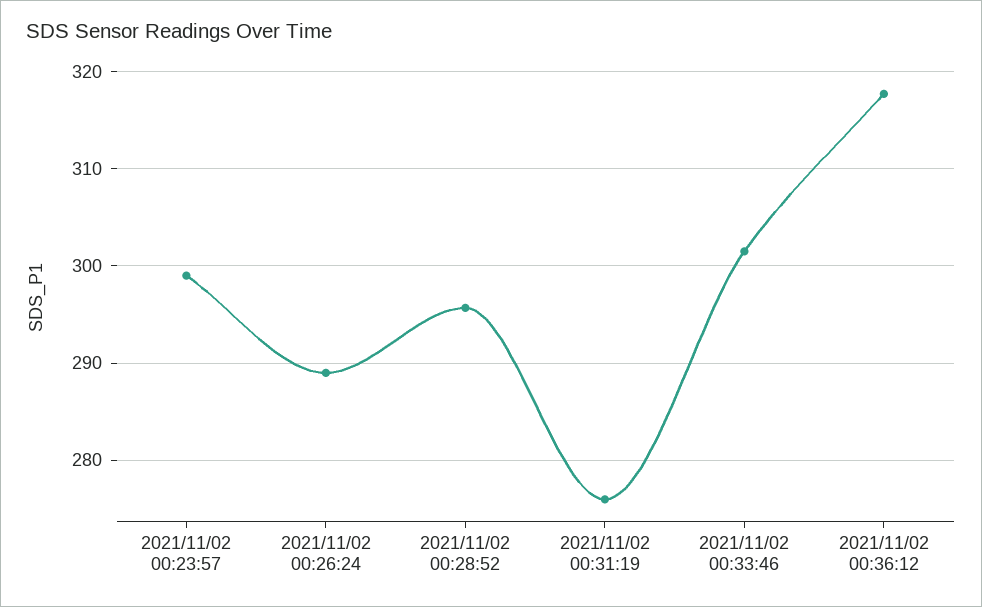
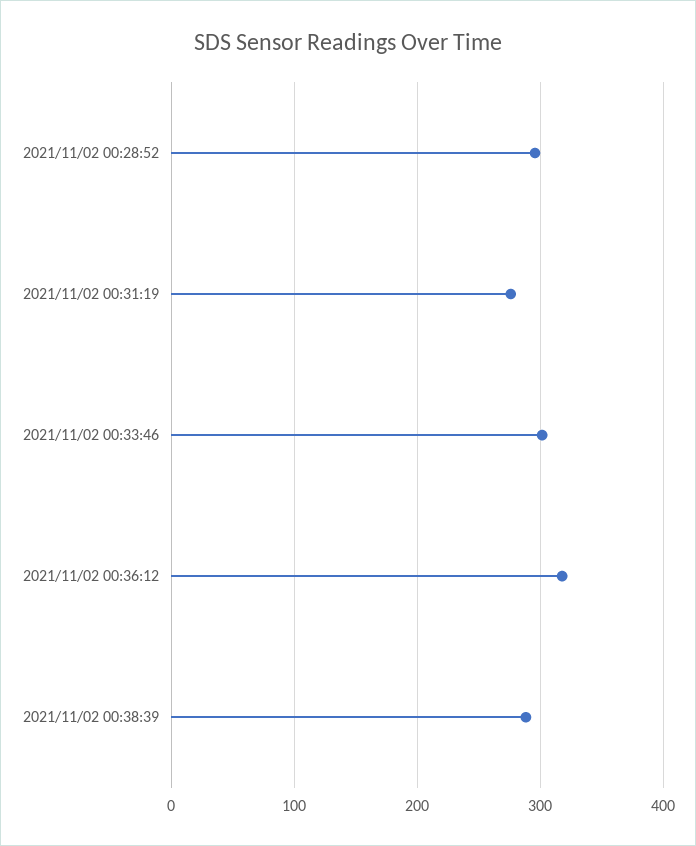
2021/11/02 00:23:57: 299 -> none
2021/11/02 00:26:24: 289 -> none
2021/11/02 00:38:39: none -> 290

